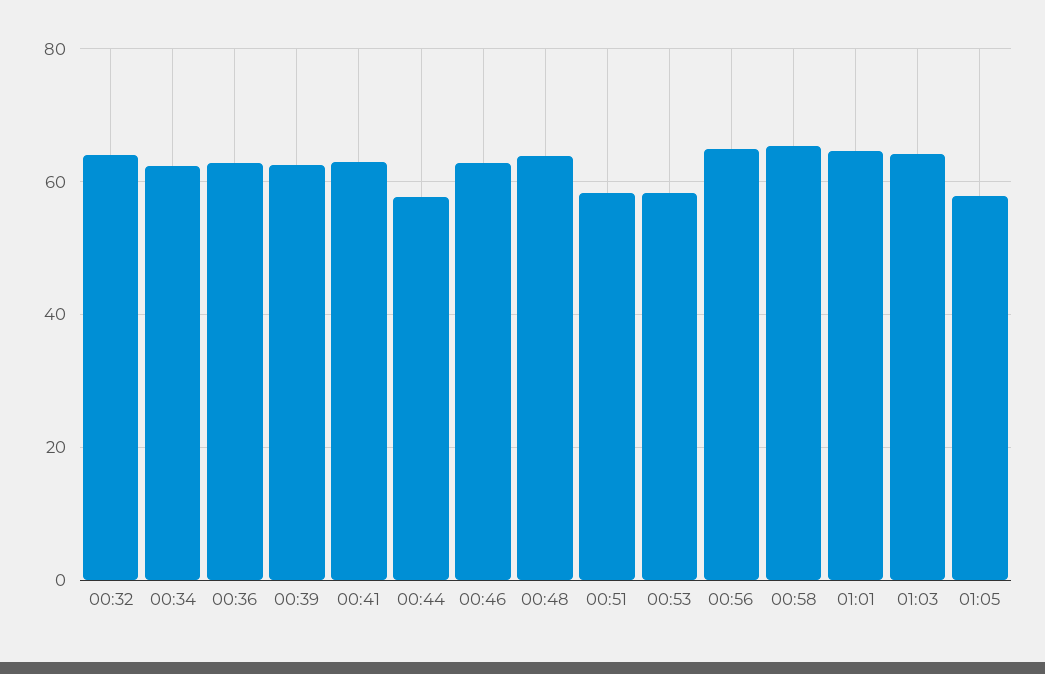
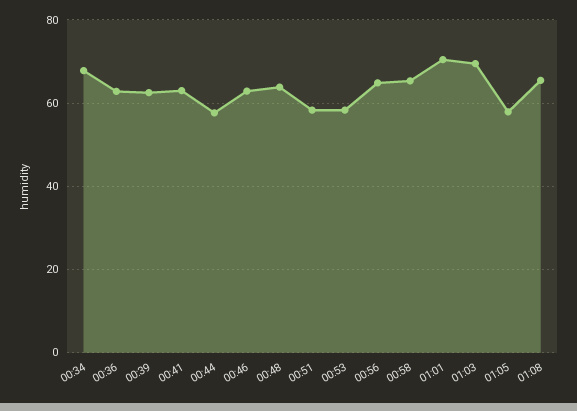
00:32: 64 -> none
00:34: 62 -> 68
01:01: 64 -> 70
01:03: 64 -> 70
01:08: none -> 66

